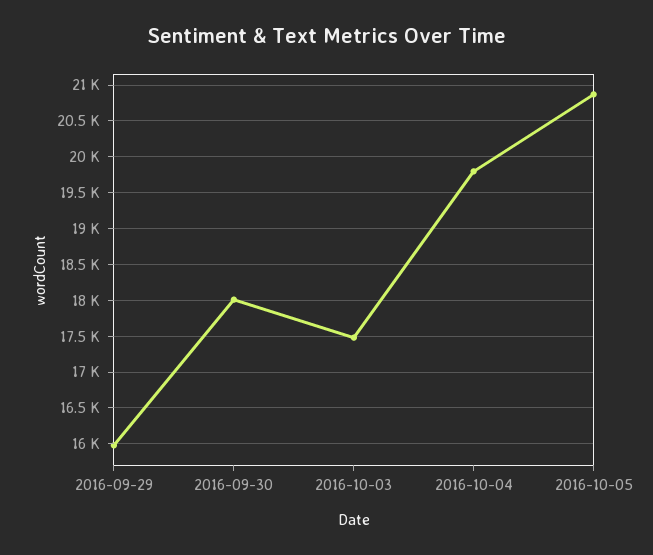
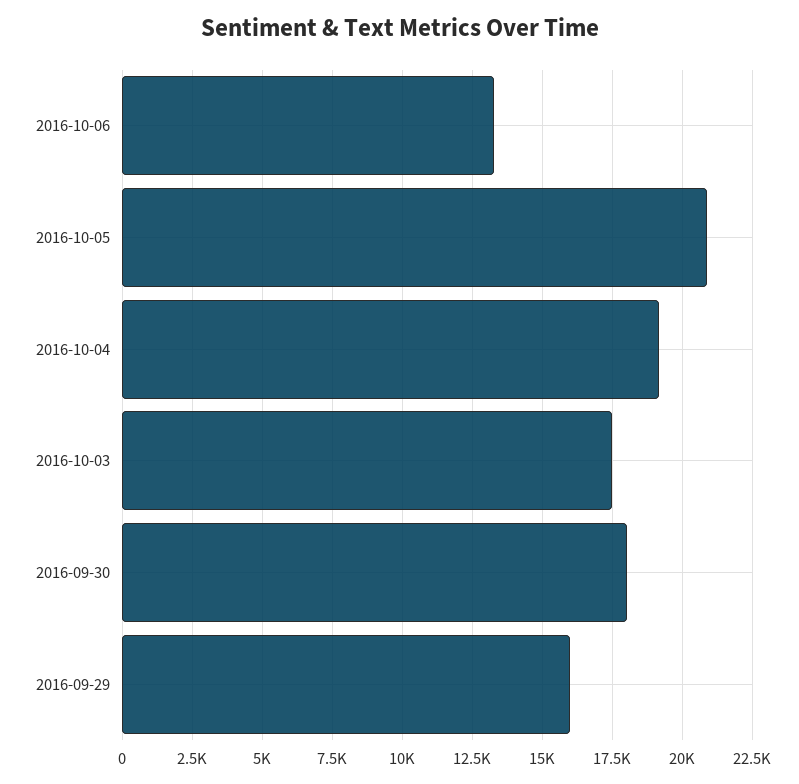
2016-10-04: 19800 -> 19250
2016-10-06: none -> 13250

